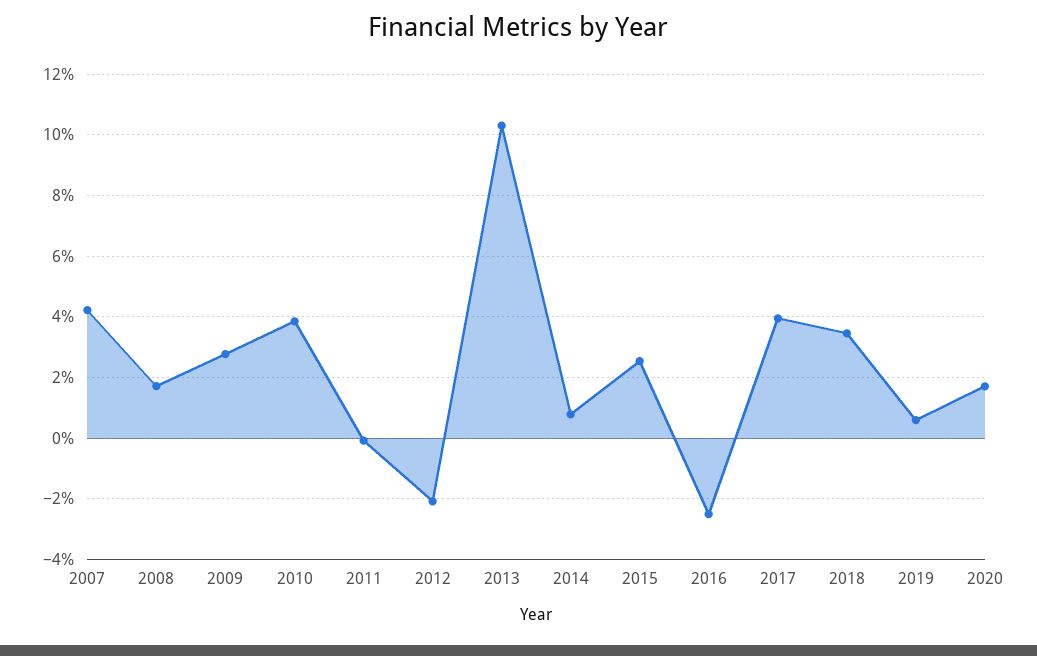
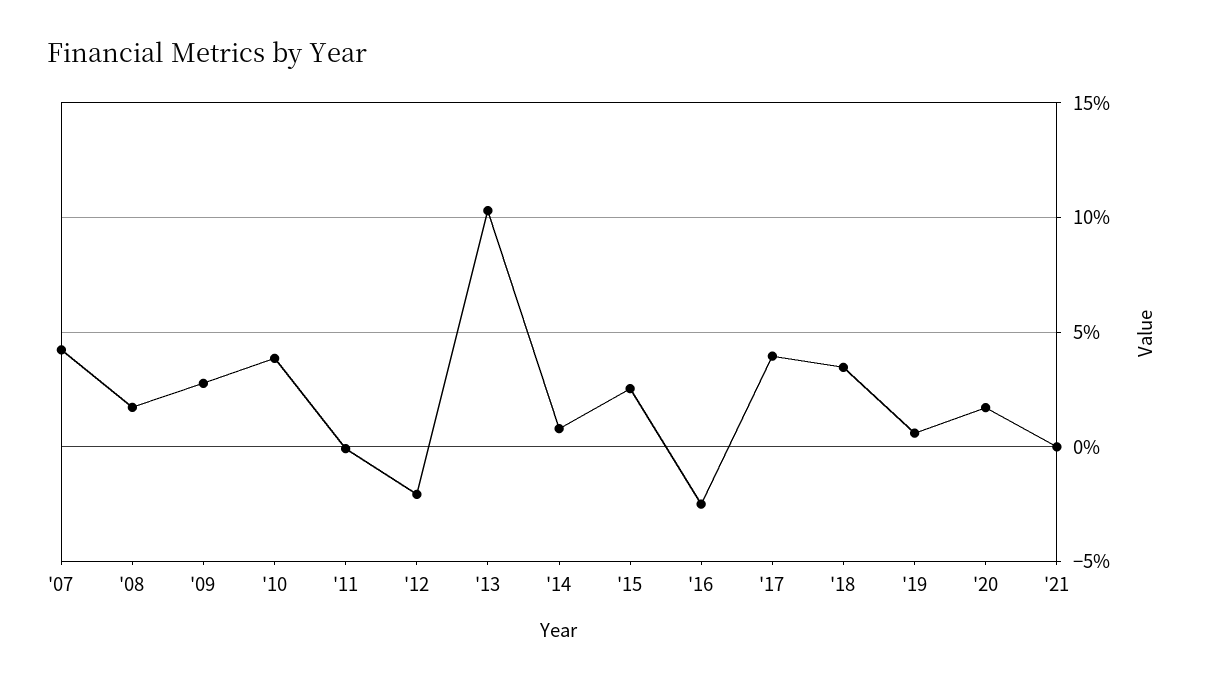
'21: none -> 0

